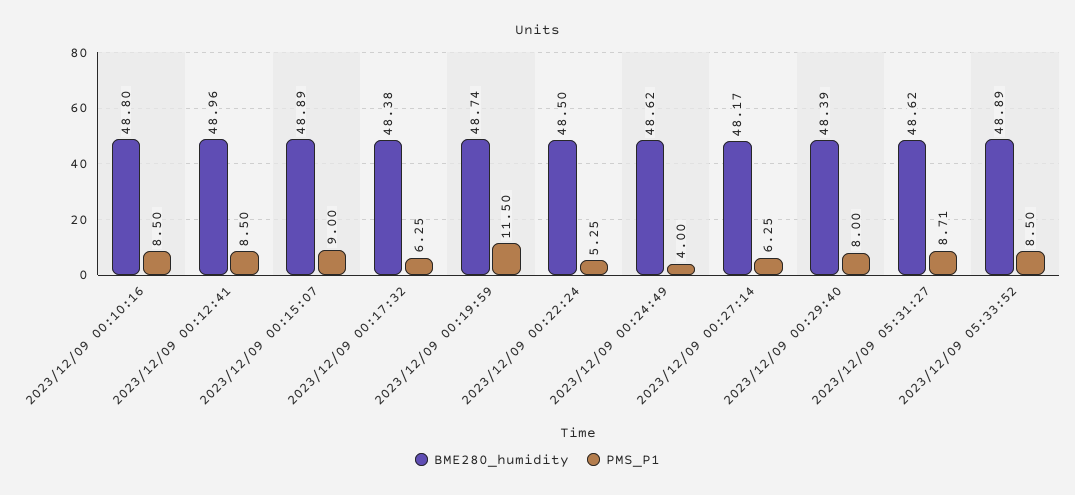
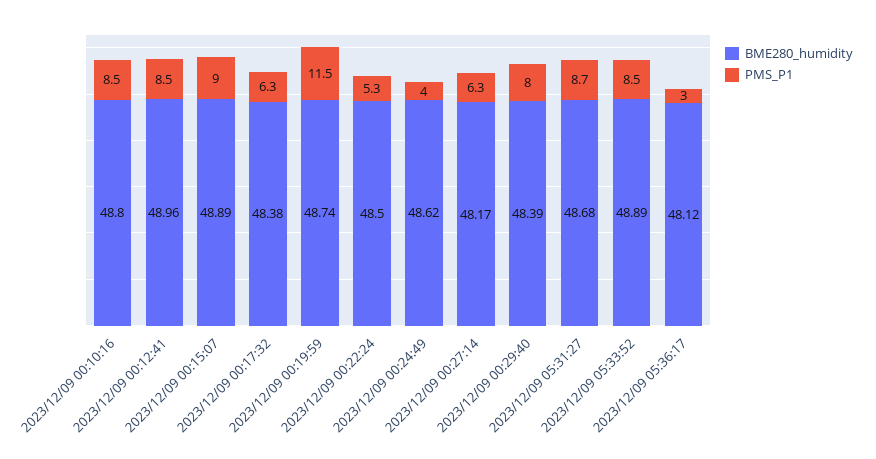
BME280_humidity, 2023/12/09 05:31:27: 48.62 -> 48.68
BME280_humidity, 2023/12/09 05:36:17: none -> 48.12
PMS_P1, 2023/12/09 05:36:17: none -> 3

